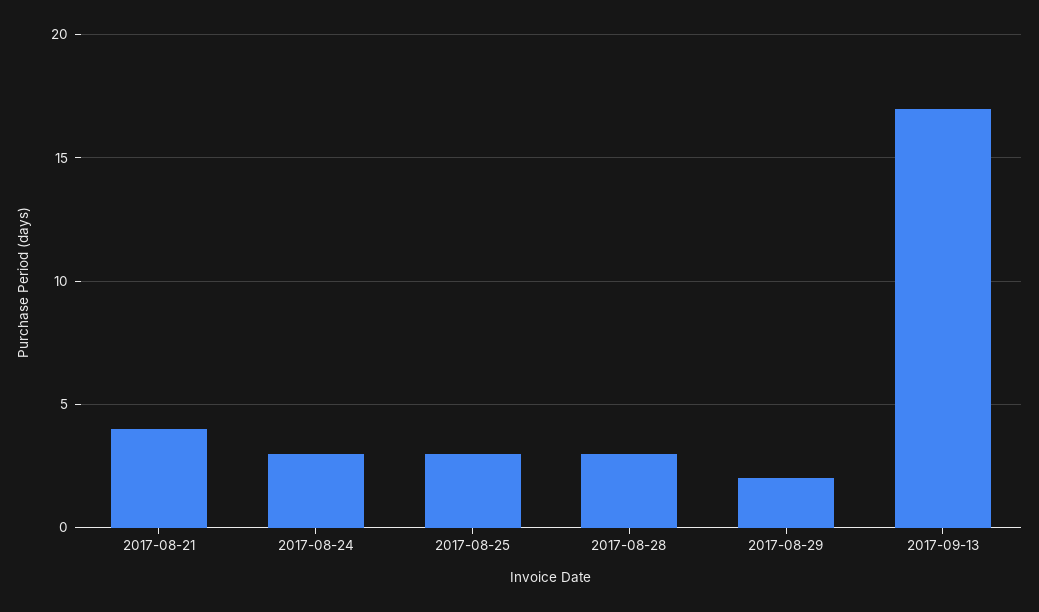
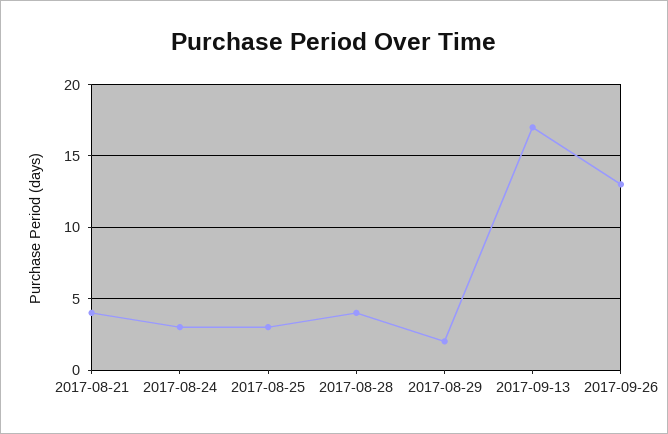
2017-08-28: 3 -> 4
2017-09-26: none -> 13

